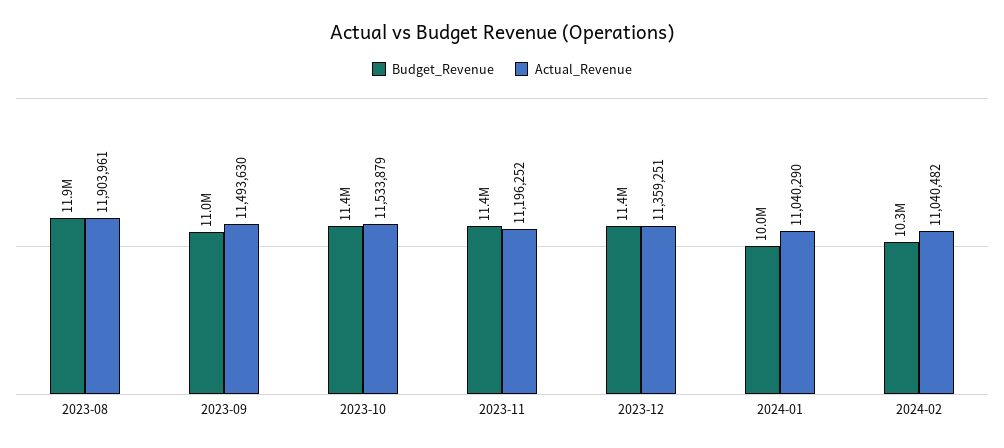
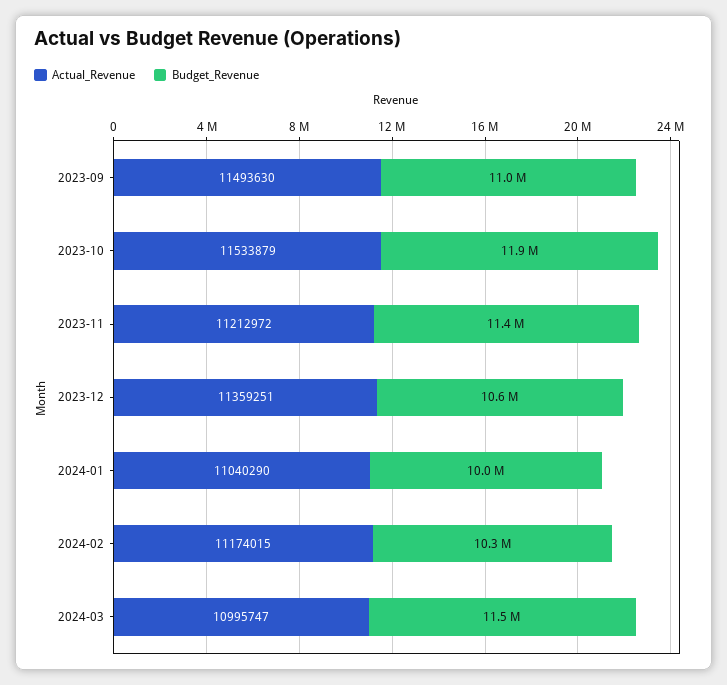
Budget_Revenue, 2023-08: 11900000 -> none
Actual_Revenue, 2023-08: 11903961 -> none
Budget_Revenue, 2023-10: 11400000 -> 11900000
Actual_Revenue, 2023-11: 11196252 -> 11212972
Budget_Revenue, 2023-12: 11400000 -> 10600000
Actual_Revenue, 2024-02: 11040482 -> 11174015
Actual_Revenue, 2024-03: none -> 10995747
Budget_Revenue, 2024-03: none -> 11500000

